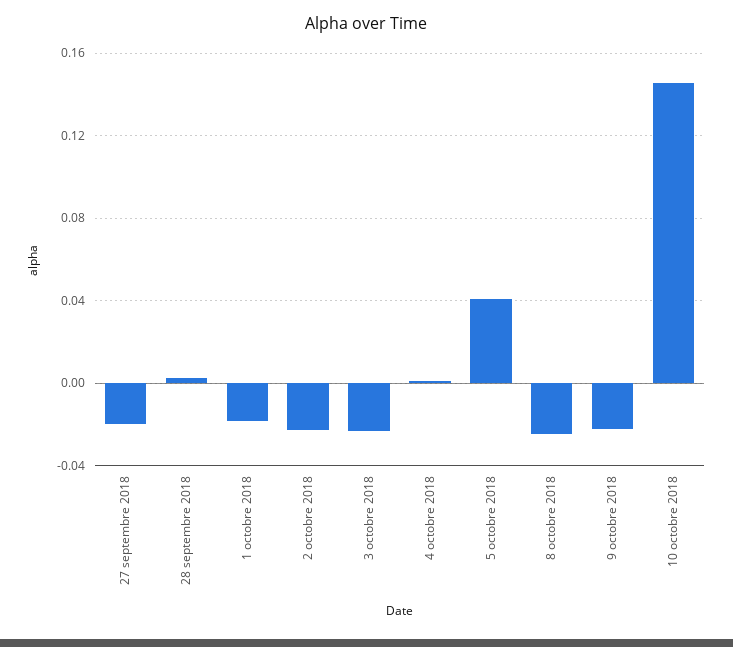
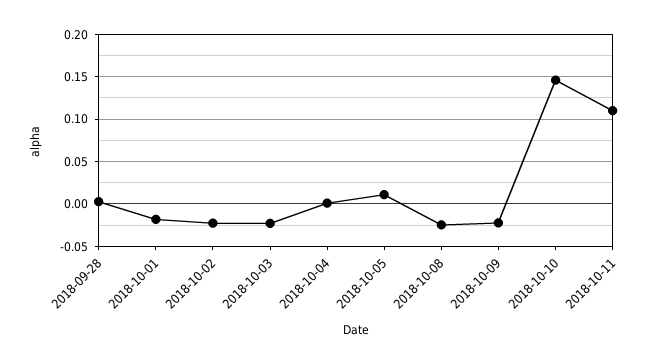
27 septembre 2018: -0.02 -> none
5 octobre 2018: 0.04 -> 0.01
2018-10-11: none -> 0.11

